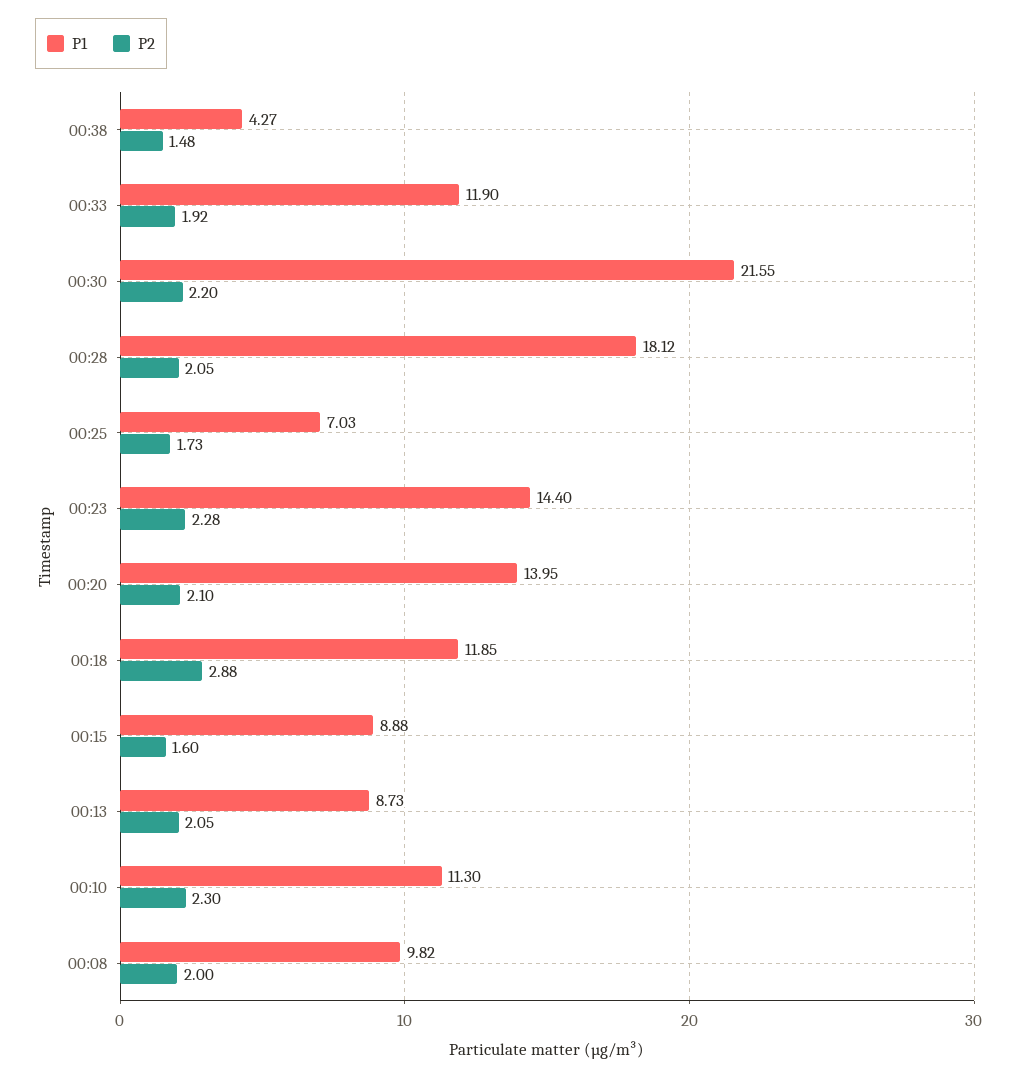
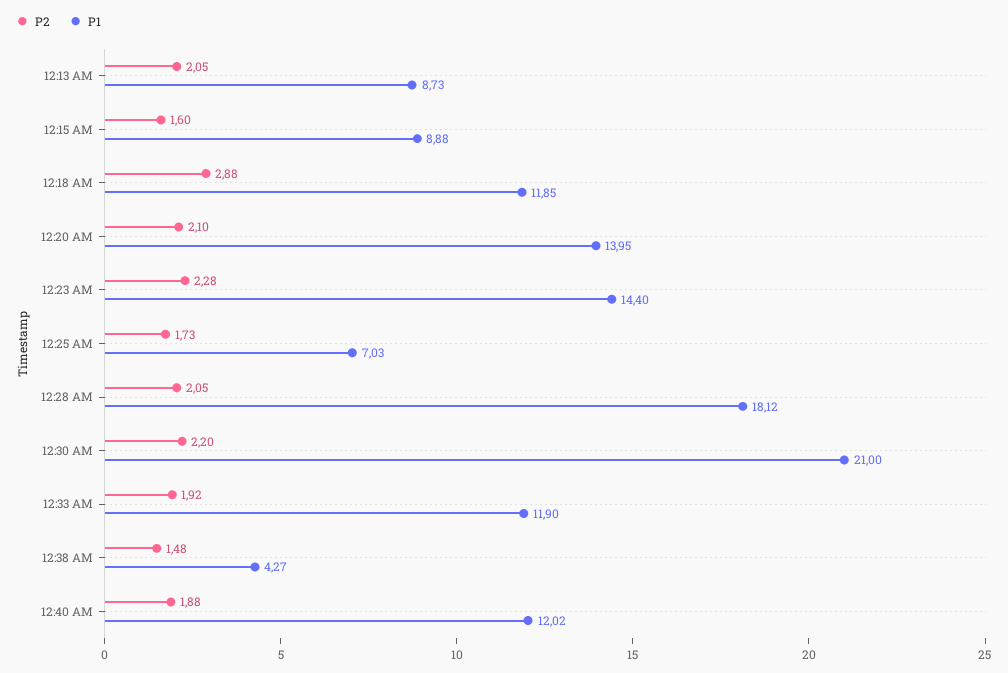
P1, 00:30: 21.55 -> 21
P1, 00:10: 11.3 -> none
P2, 00:10: 2.3 -> none
P1, 00:08: 9.82 -> none
P2, 00:08: 2 -> none
P2, 12:40 AM: none -> 1.88
P1, 12:40 AM: none -> 12.02

